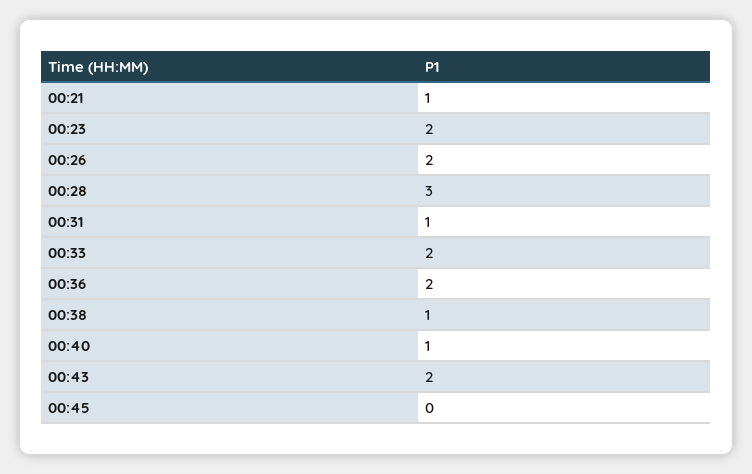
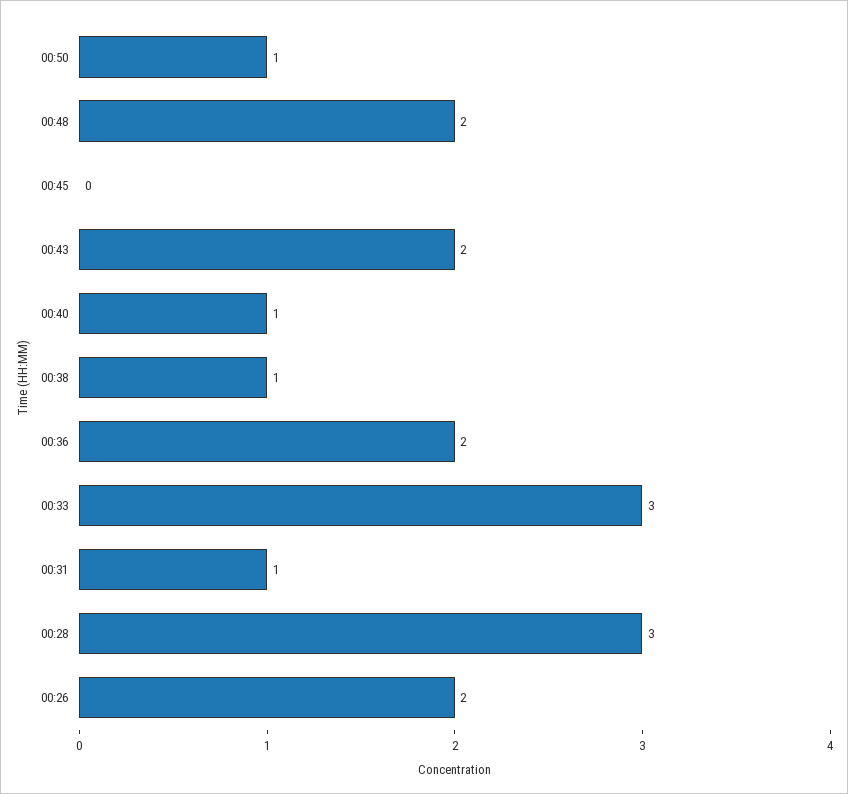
00:21: 1 -> none
00:23: 2 -> none
00:33: 2 -> 3
00:50: none -> 1
00:48: none -> 2

